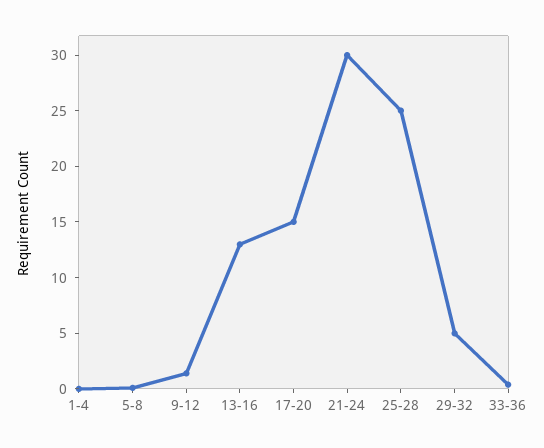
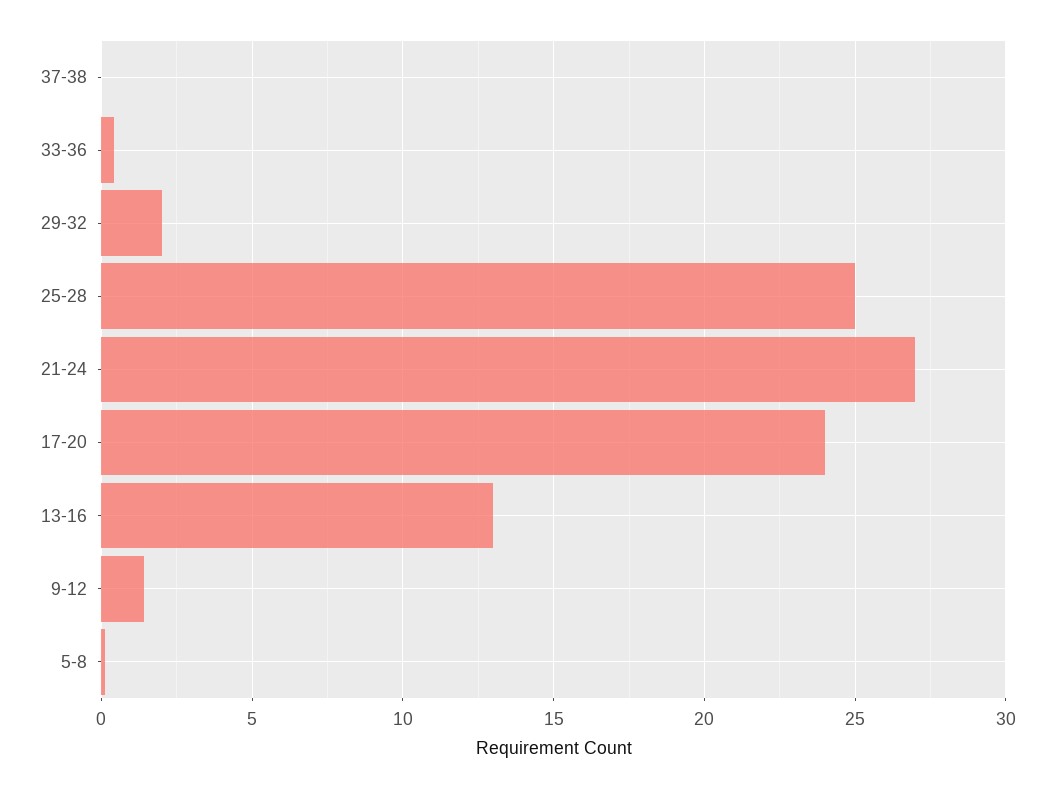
1-4: 0 -> none
17-20: 15 -> 24
21-24: 30 -> 27
29-32: 5 -> 2
37-38: none -> 0

